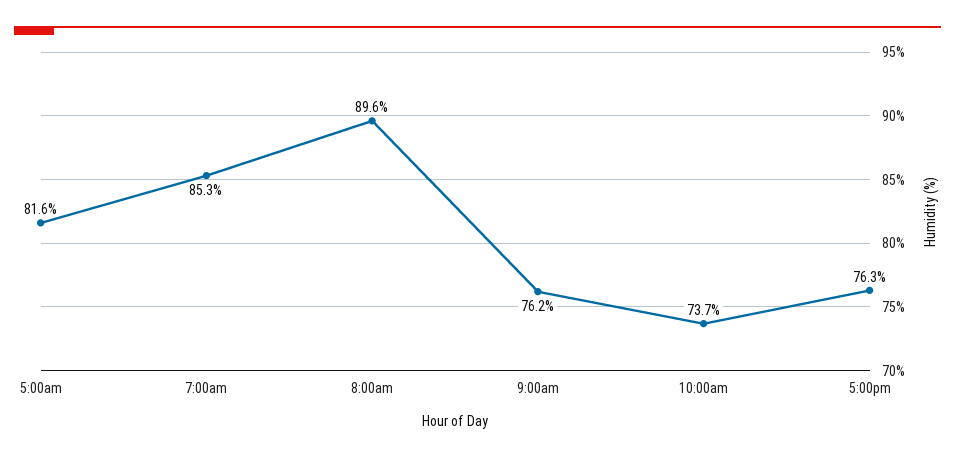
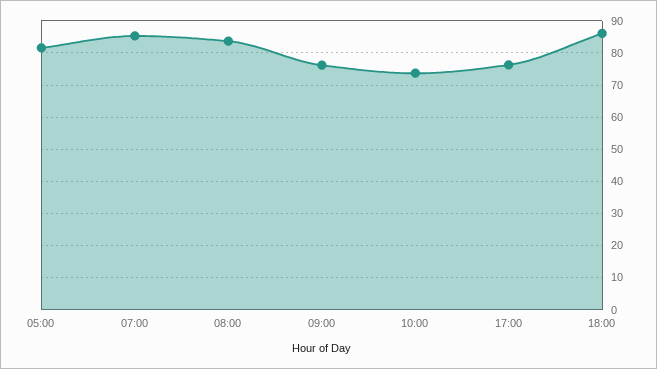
8:00am: 89.6 -> 84
18:00: none -> 86

